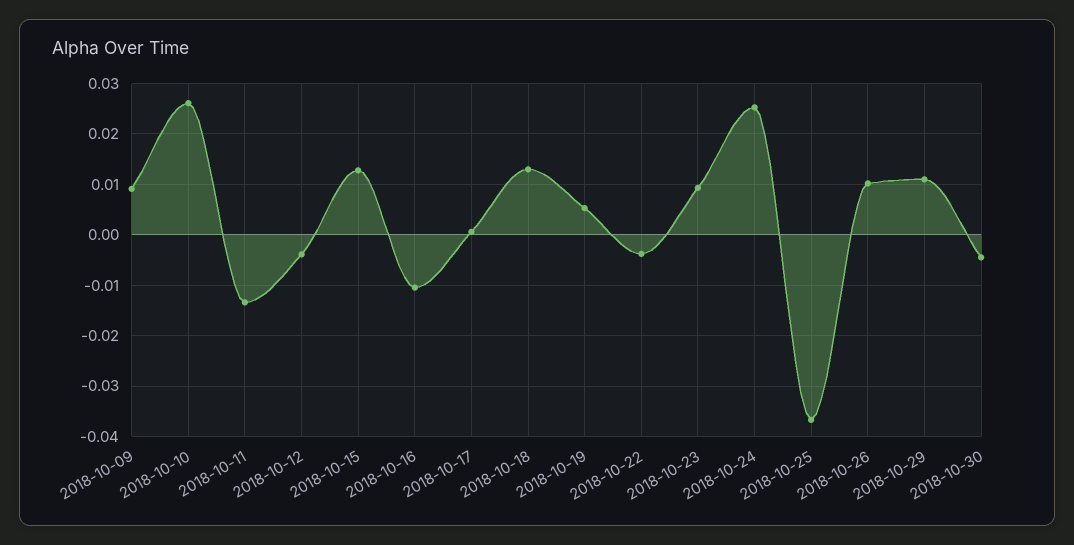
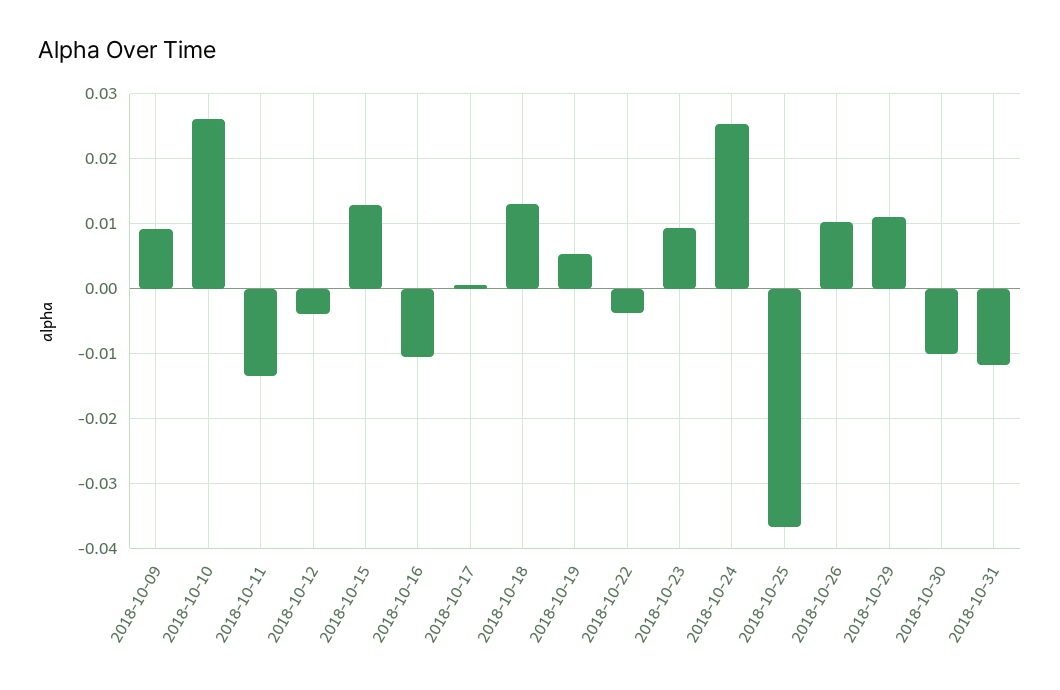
2018-10-30: -0.004 -> -0.01
2018-10-31: none -> -0.012

